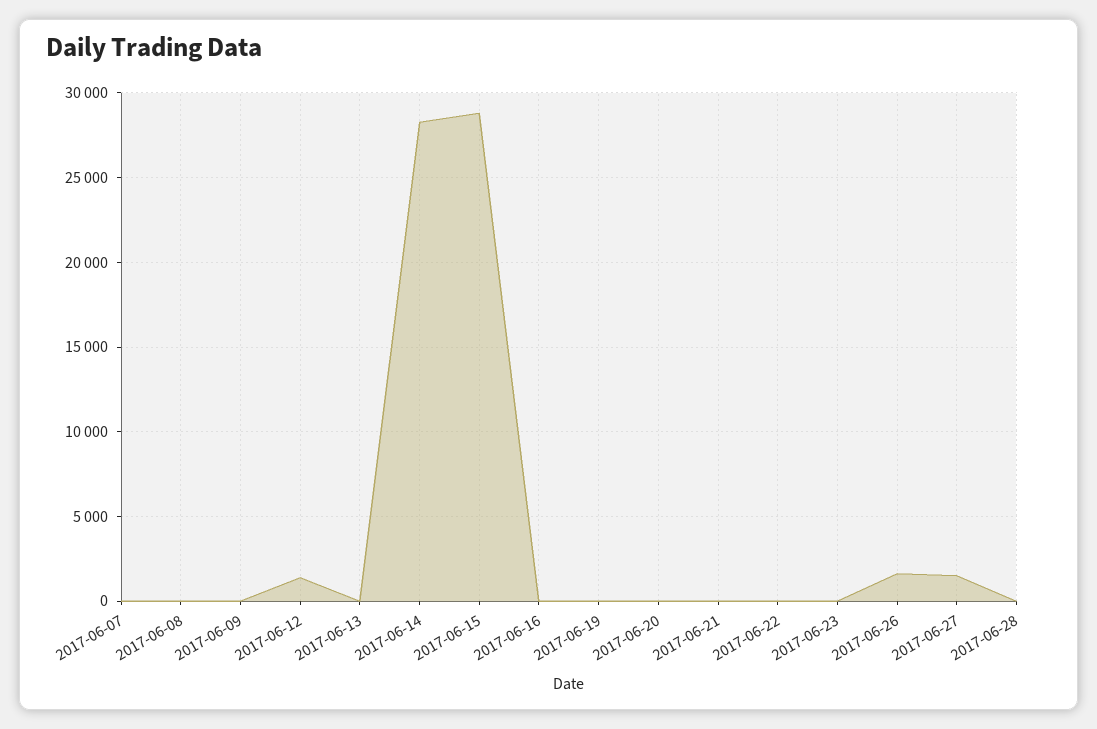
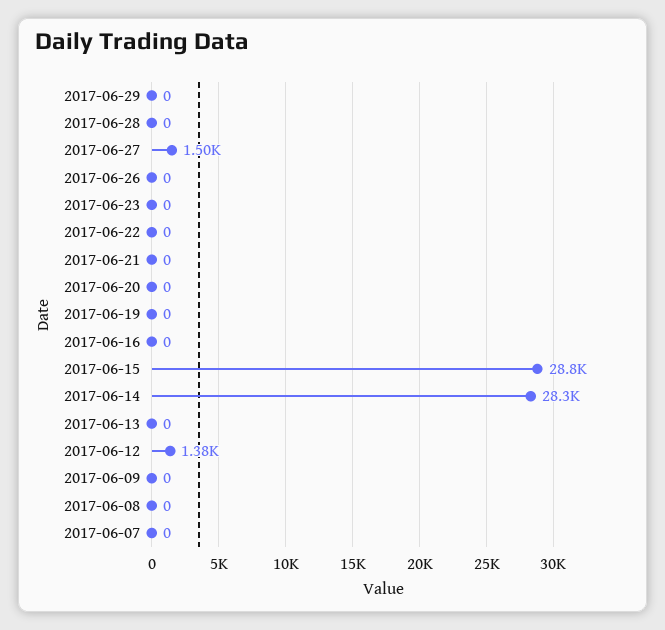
2017-06-26: 1500 -> 0
2017-06-29: none -> 0

